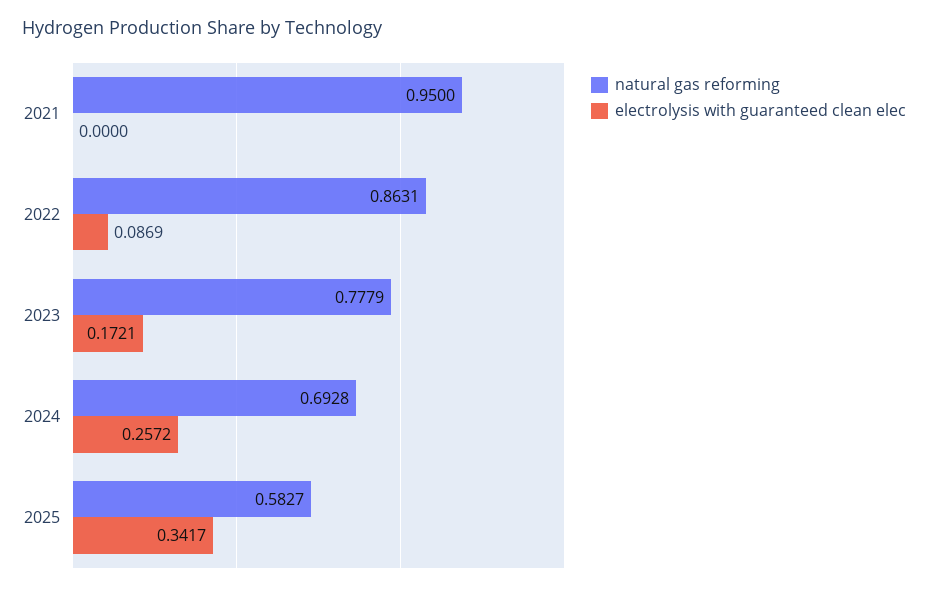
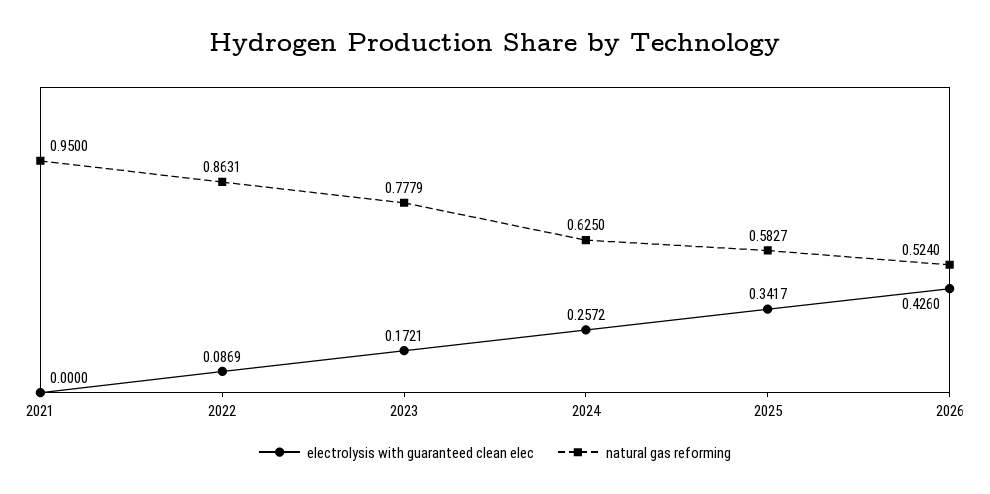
natural gas reforming, 2024: 0.6928 -> 0.625
electrolysis with guaranteed clean elec, 2026: none -> 0.426
natural gas reforming, 2026: none -> 0.524

